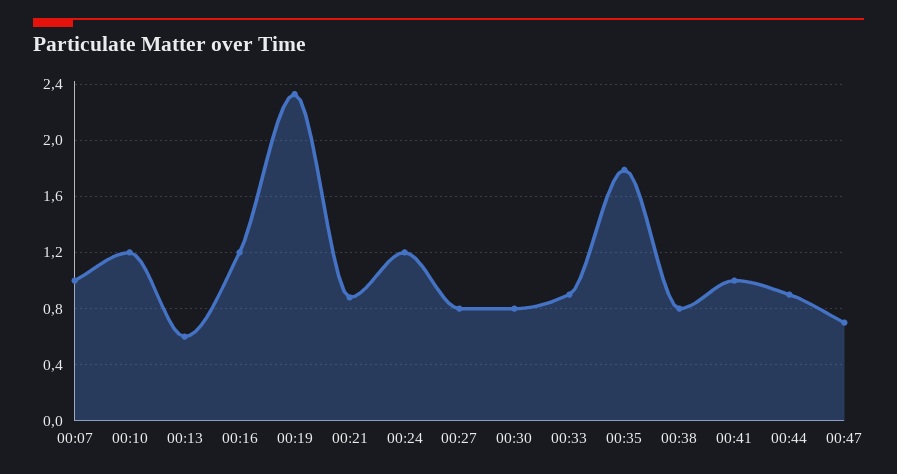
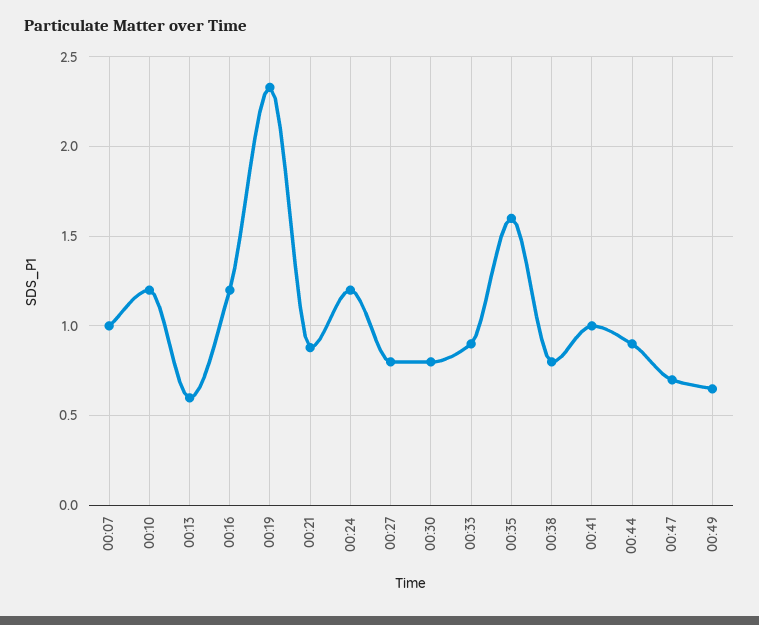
00:35: 1.8 -> 1.6
00:49: none -> 0.65

